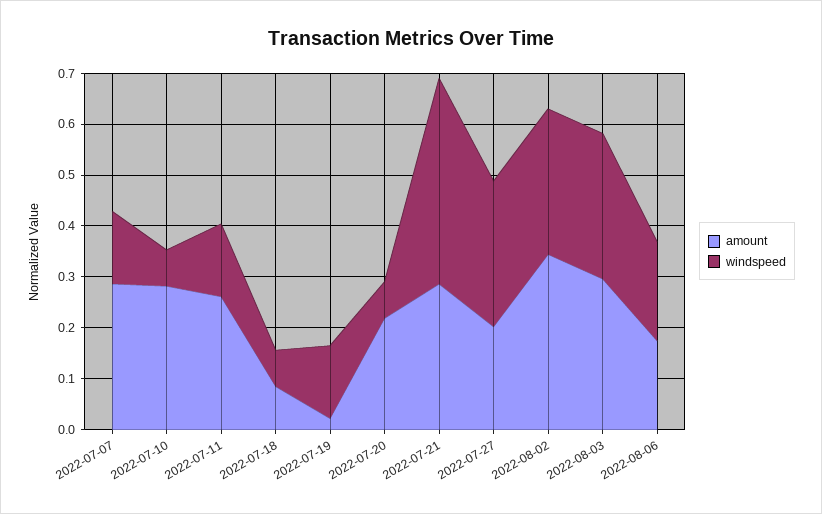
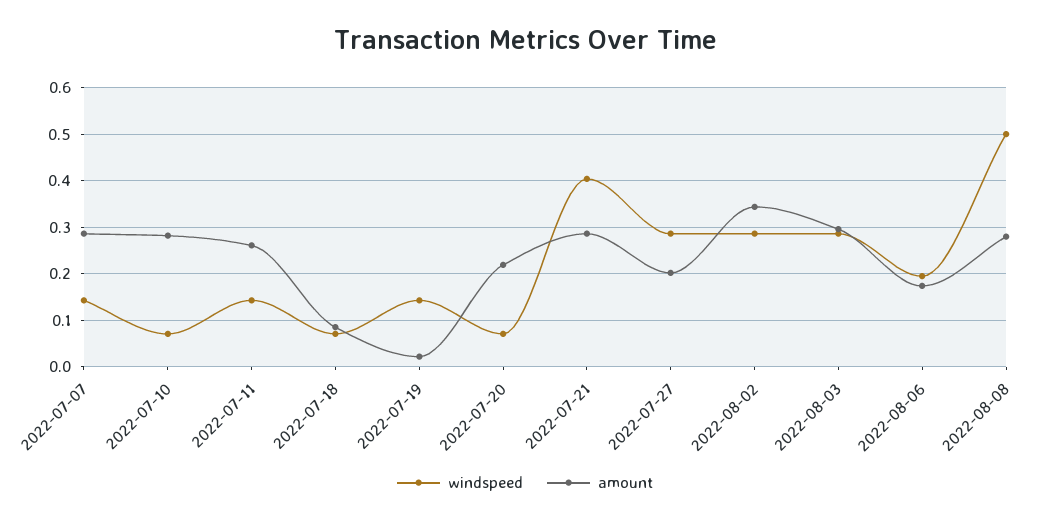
windspeed, 2022-08-08: none -> 0.5
amount, 2022-08-08: none -> 0.28

